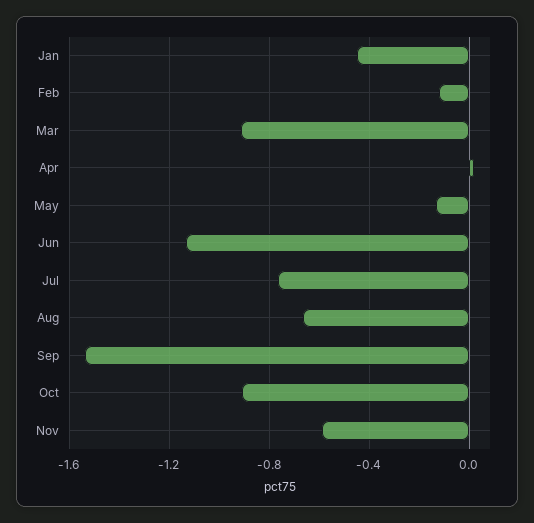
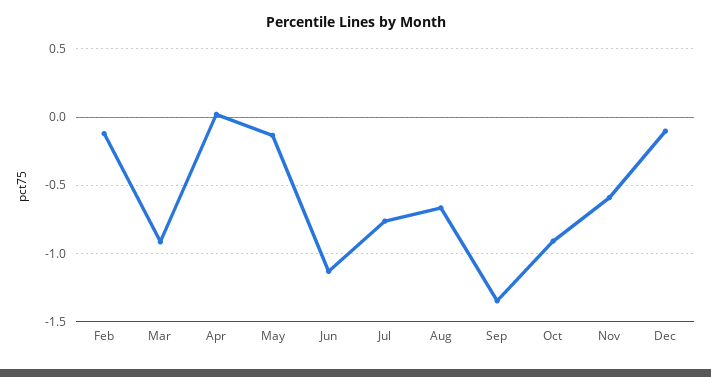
Jan: -0.45 -> none
Sep: -1.55 -> -1.35
Dec: none -> -0.1

